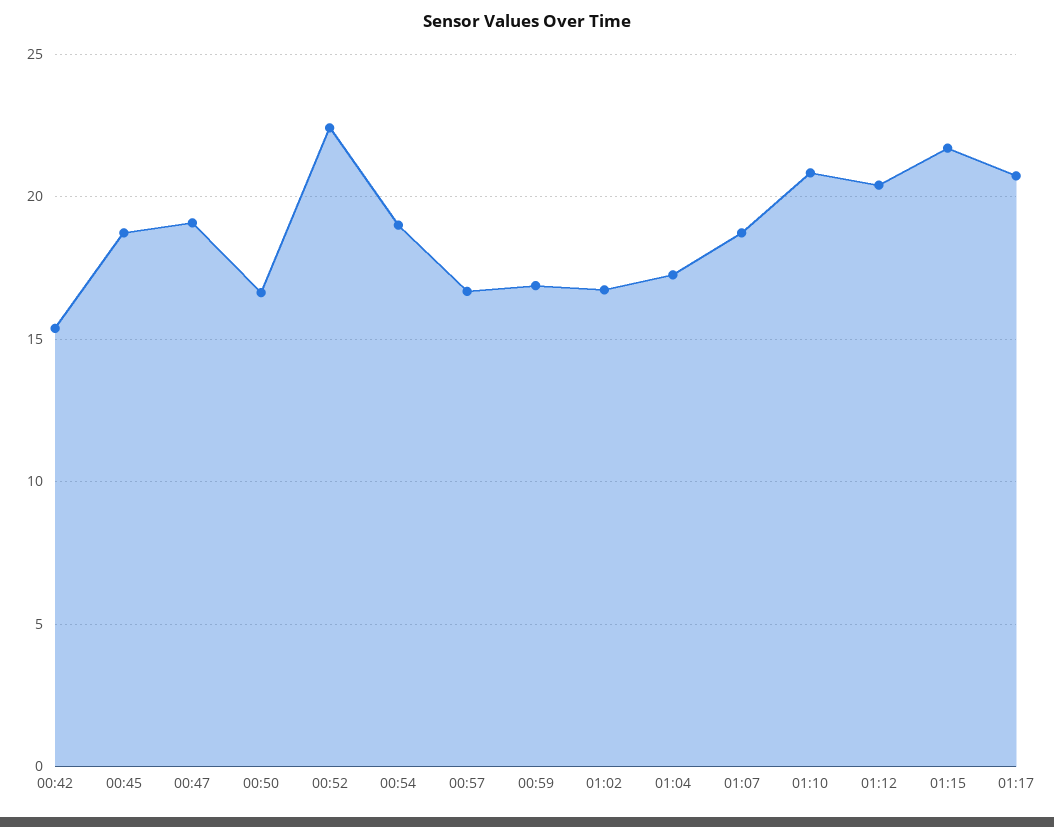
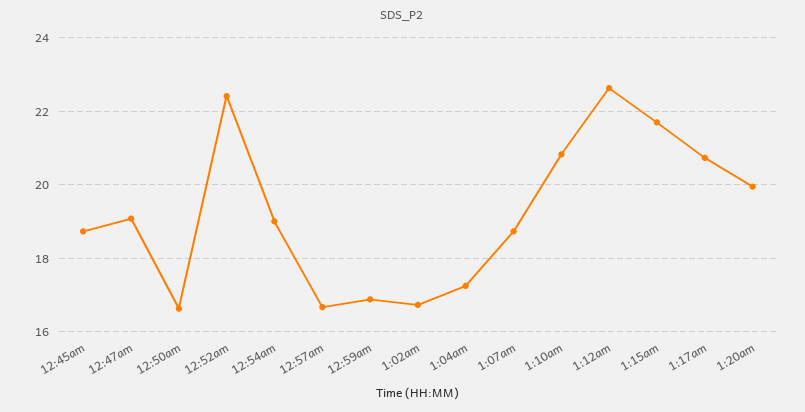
00:42: 15.5 -> none
01:12: 20.5 -> 22.6
1:20am: none -> 20

